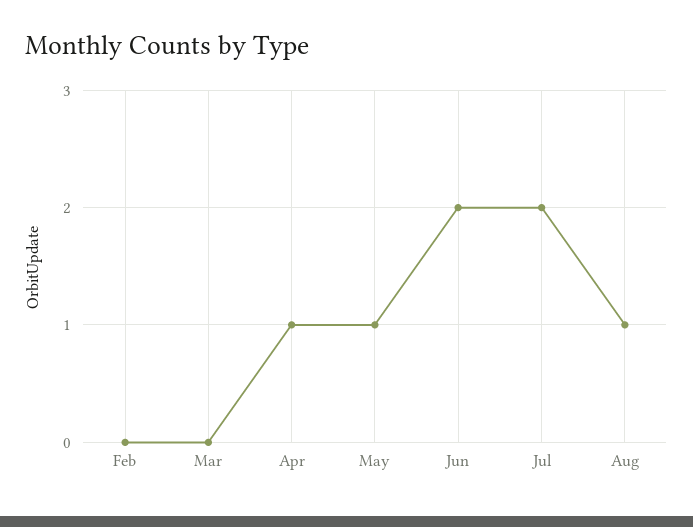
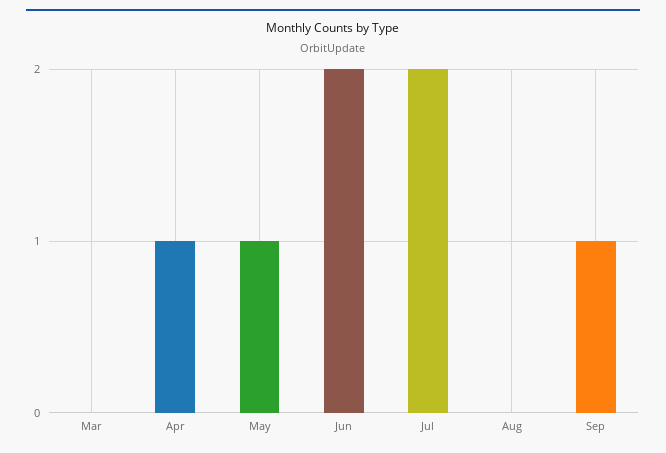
Feb: 0 -> none
Aug: 1 -> 0
Sep: none -> 1

